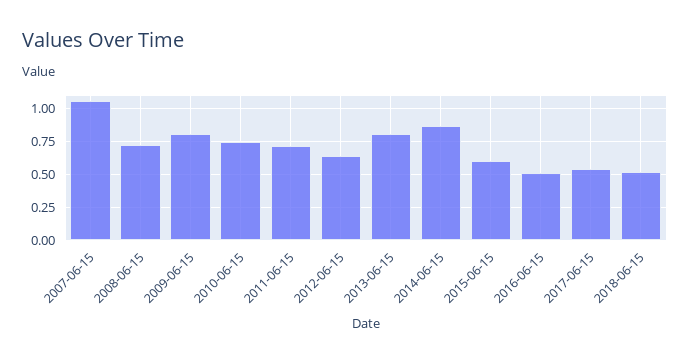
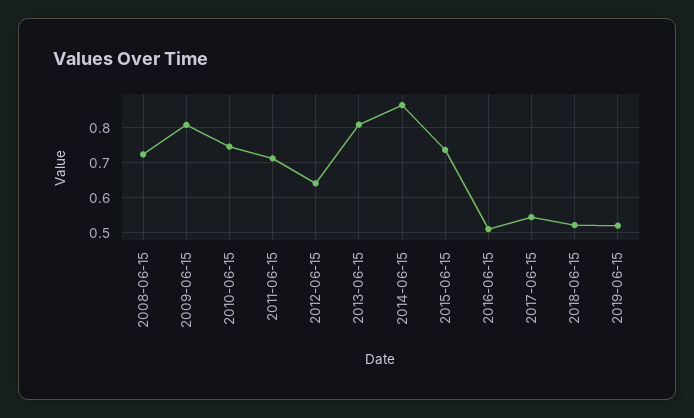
2007-06-15: 1.05 -> none
2015-06-15: 0.6 -> 0.74
2019-06-15: none -> 0.52

